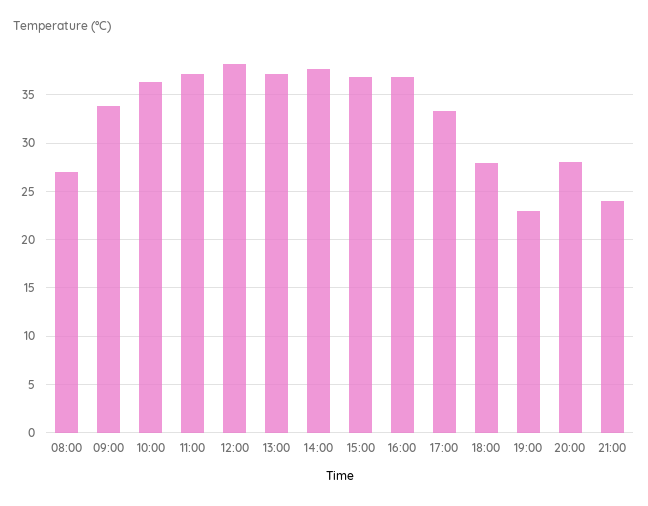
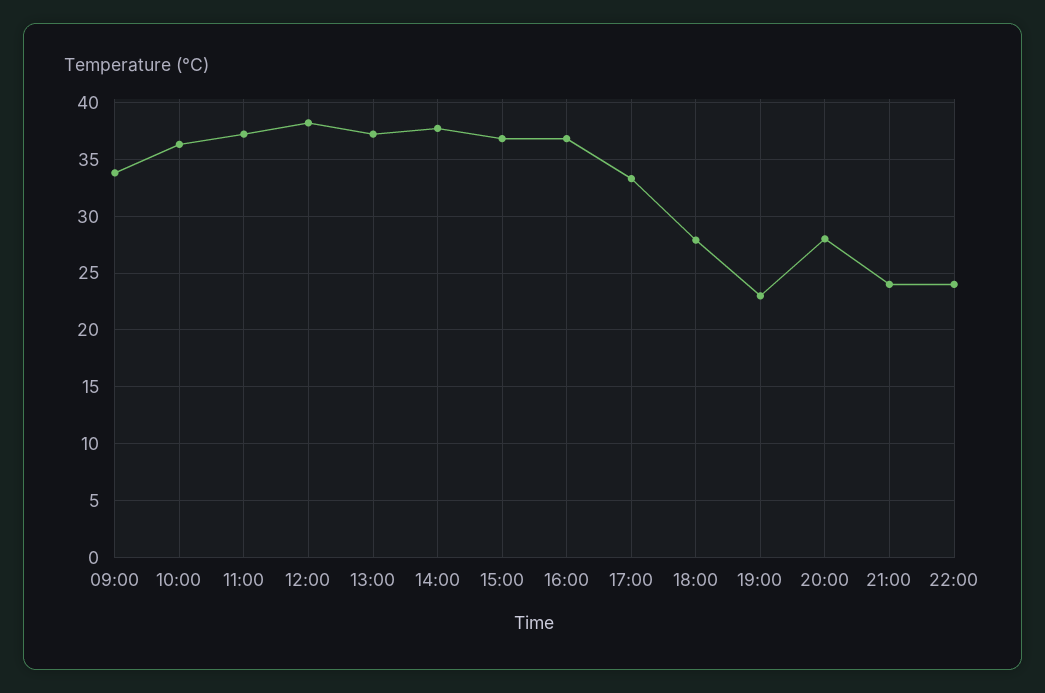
08:00: 27 -> none
22:00: none -> 24

